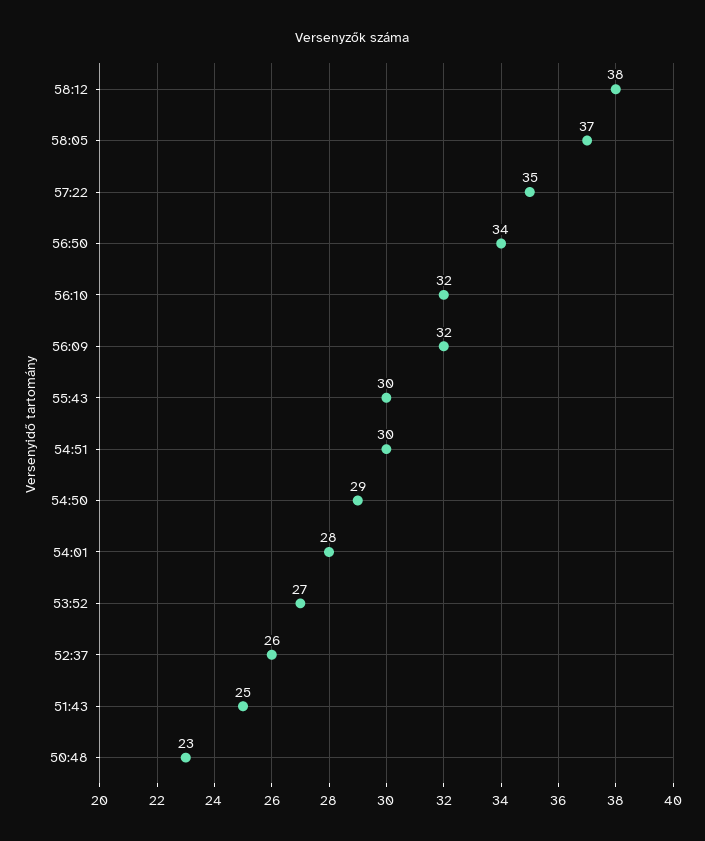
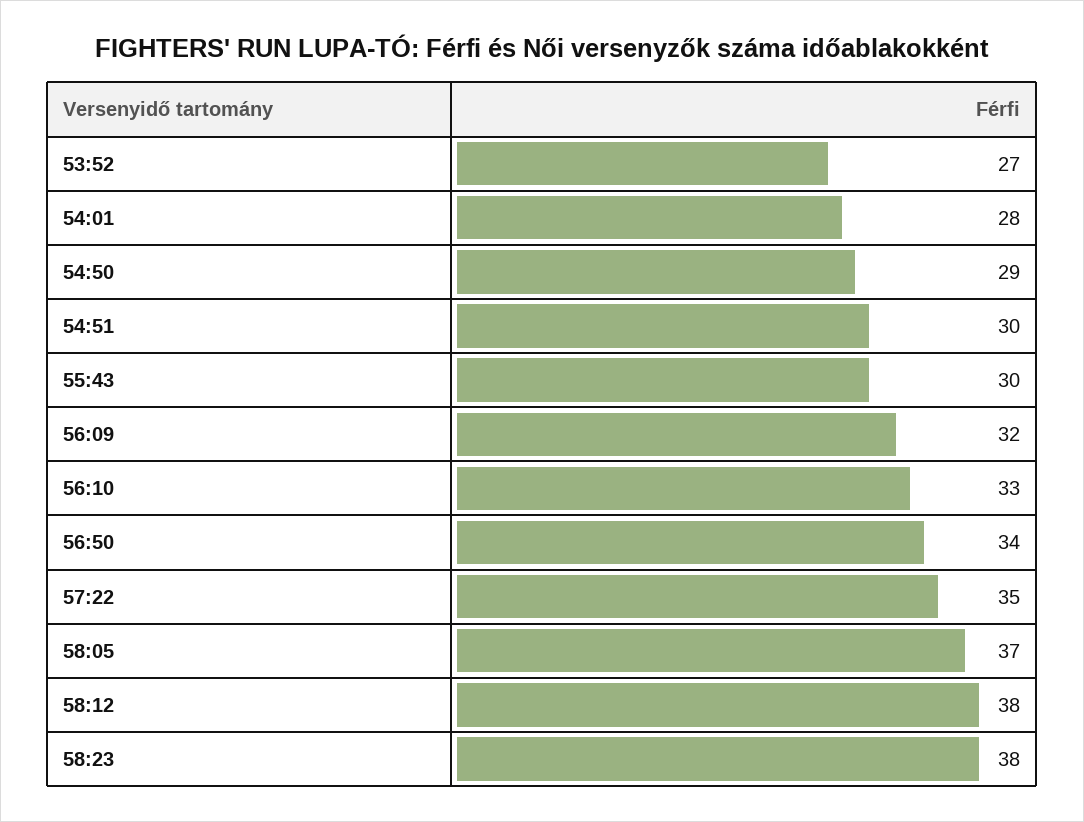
56:10: 32 -> 33
52:37: 26 -> none
51:43: 25 -> none
50:48: 23 -> none
58:23: none -> 38

